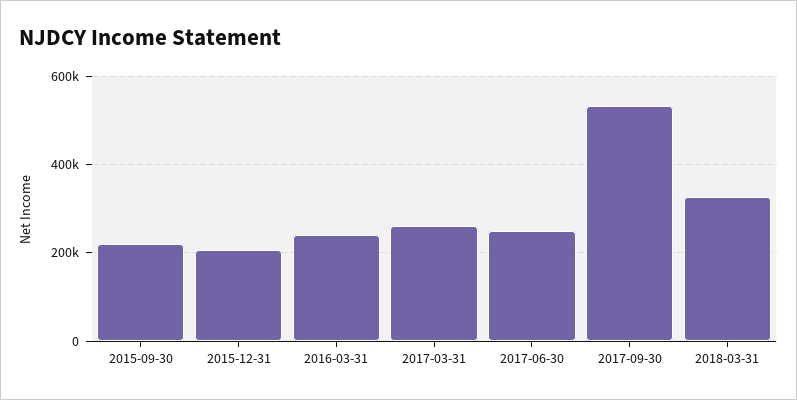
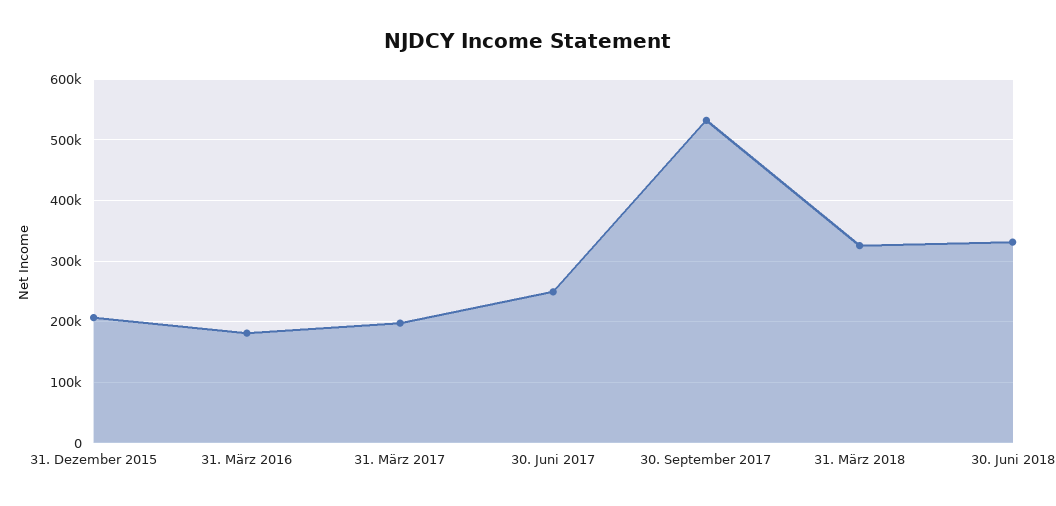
2015-09-30: 220000 -> none
2016-03-31: 240000 -> 180000
2017-03-31: 260000 -> 200000
30. Juni 2018: none -> 330000

